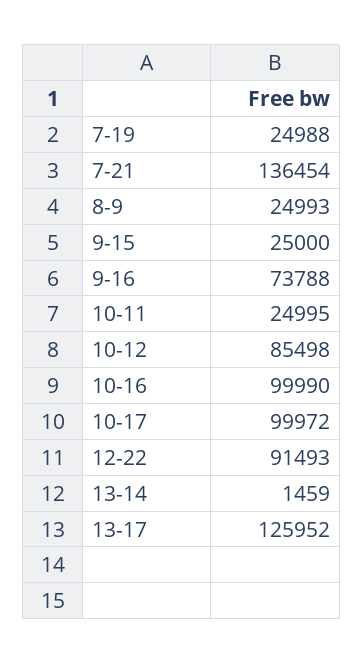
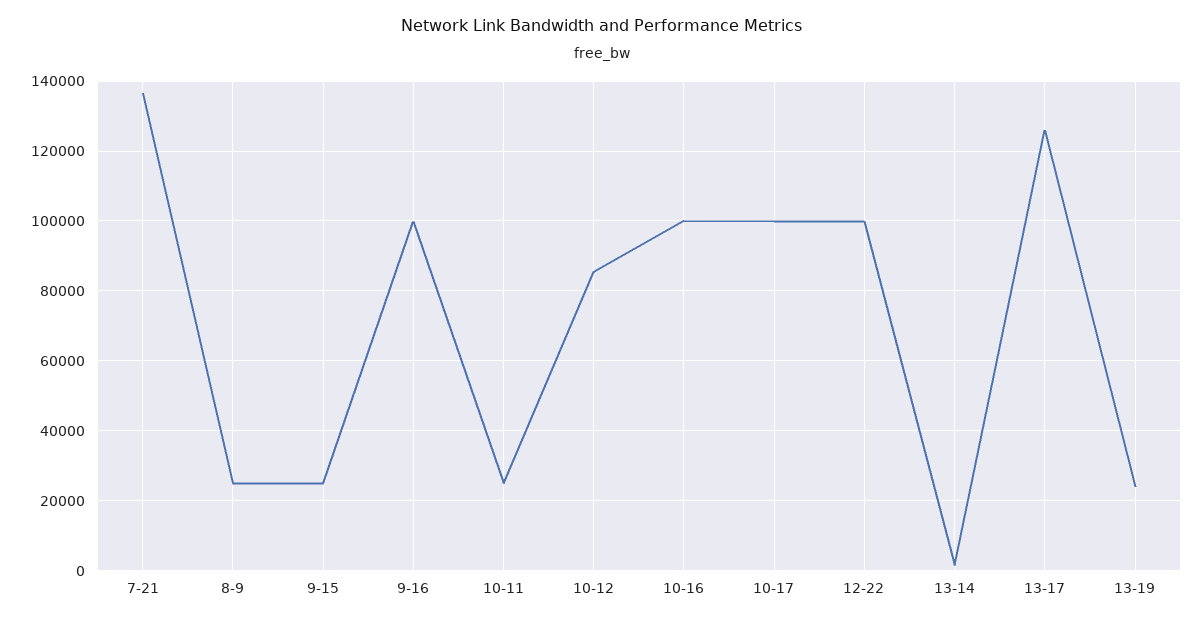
7-19: 24988 -> none
9-16: 73788 -> 100000
12-22: 91493 -> 100000
13-19: none -> 24000

